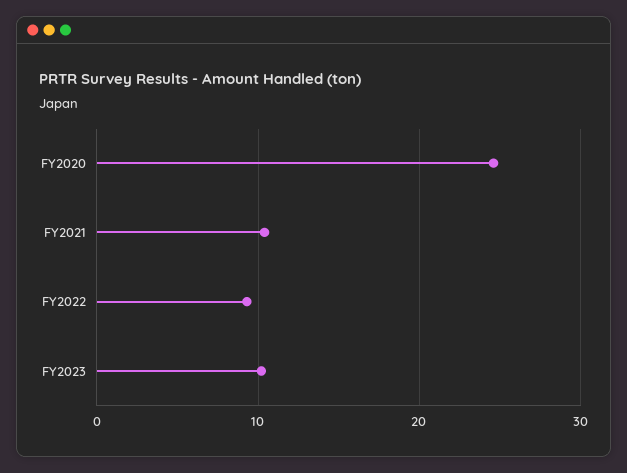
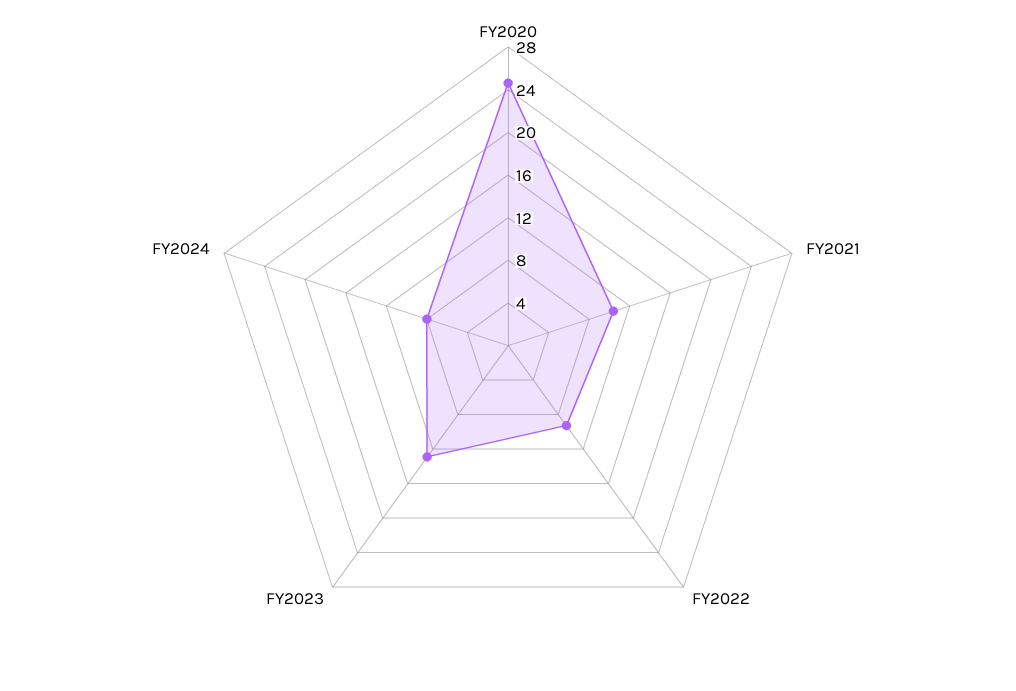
FY2023: 10 -> 13
FY2024: none -> 8

